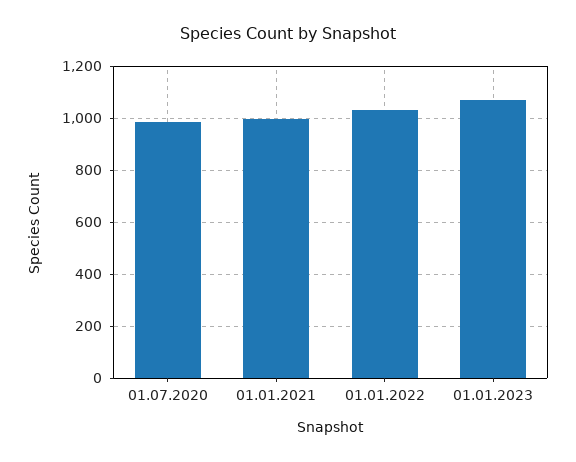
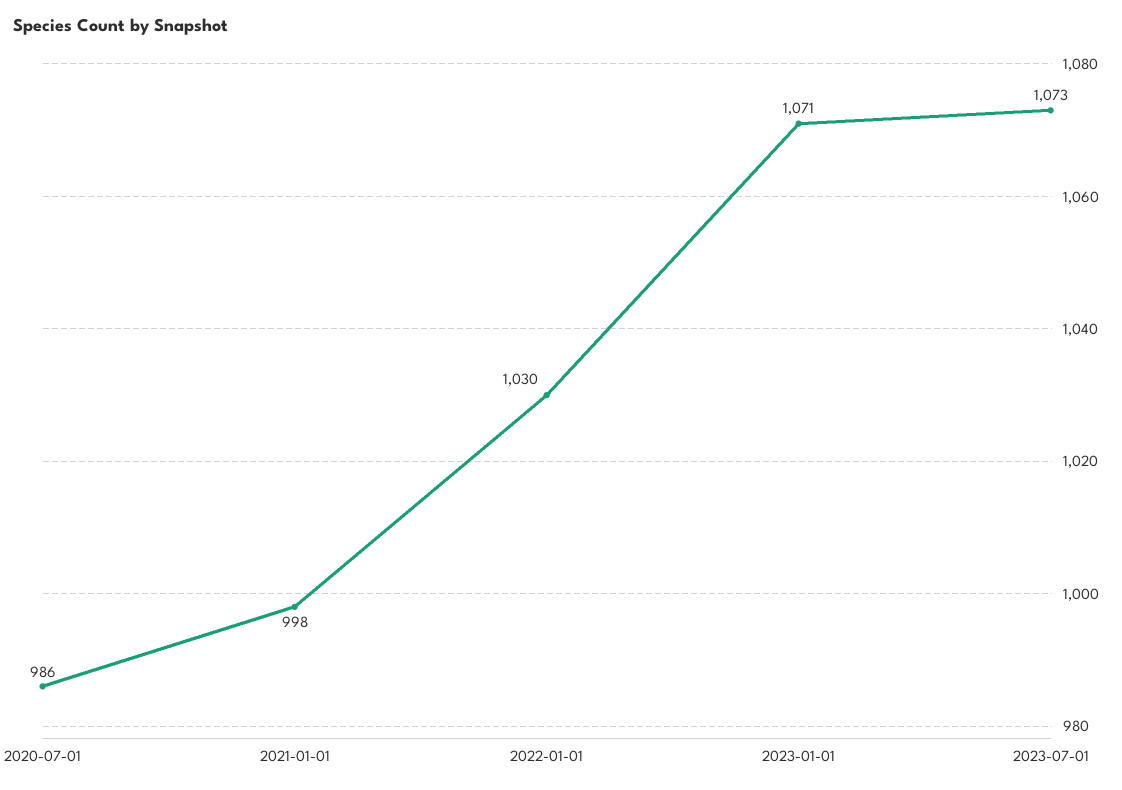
2023-07-01: none -> 1073

